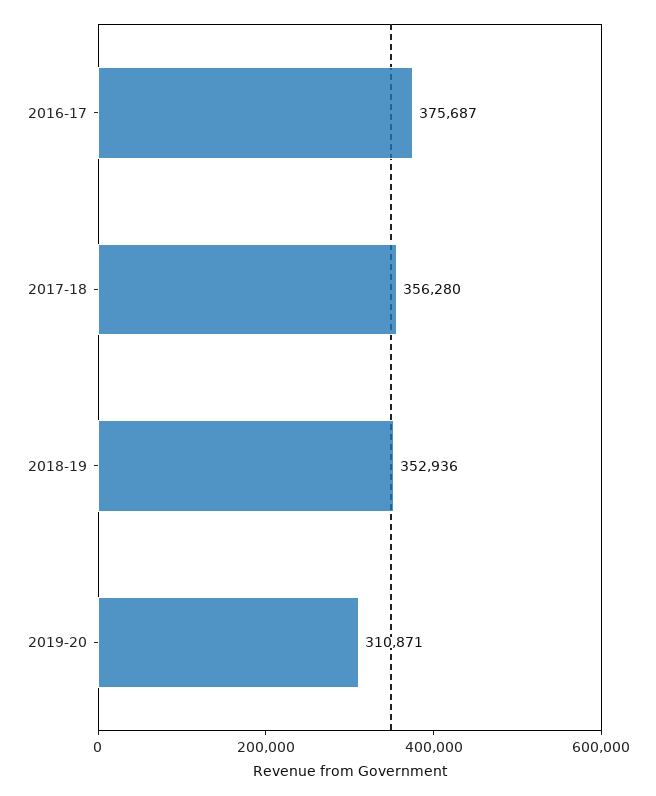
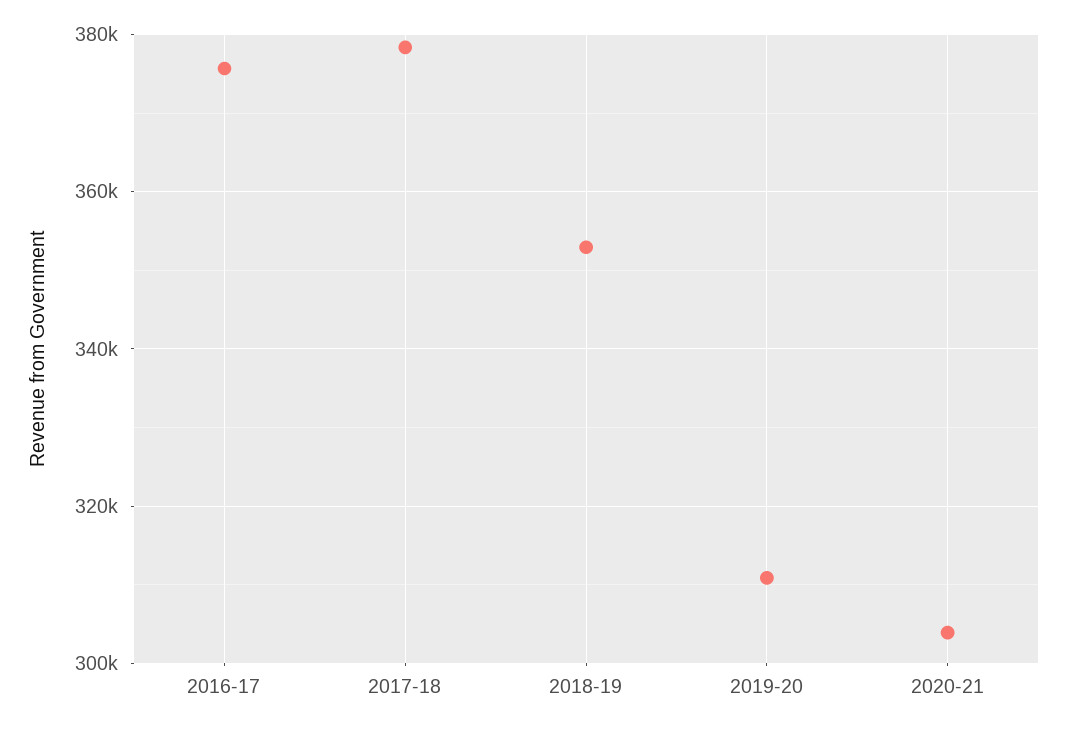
2017-18: 356280 -> 378000
2020-21: none -> 304000

